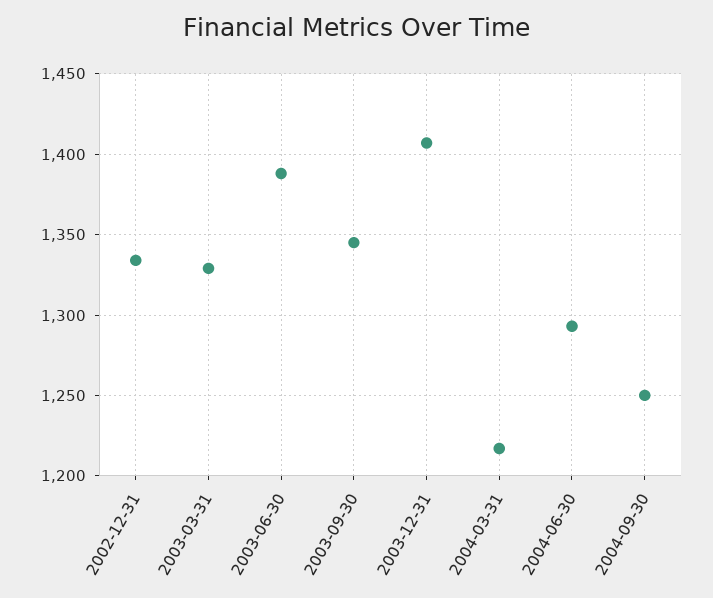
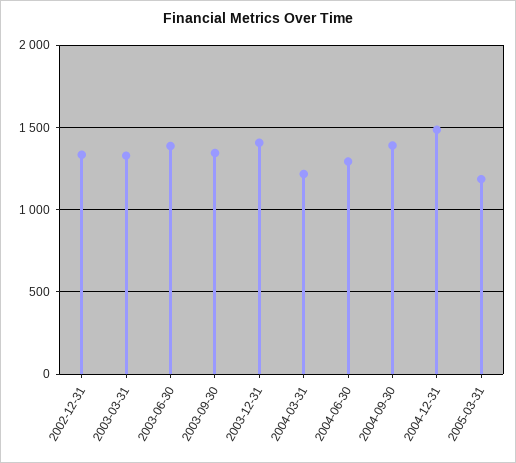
2004-09-30: 1250 -> 1400
2004-12-31: none -> 1500
2005-03-31: none -> 1200

